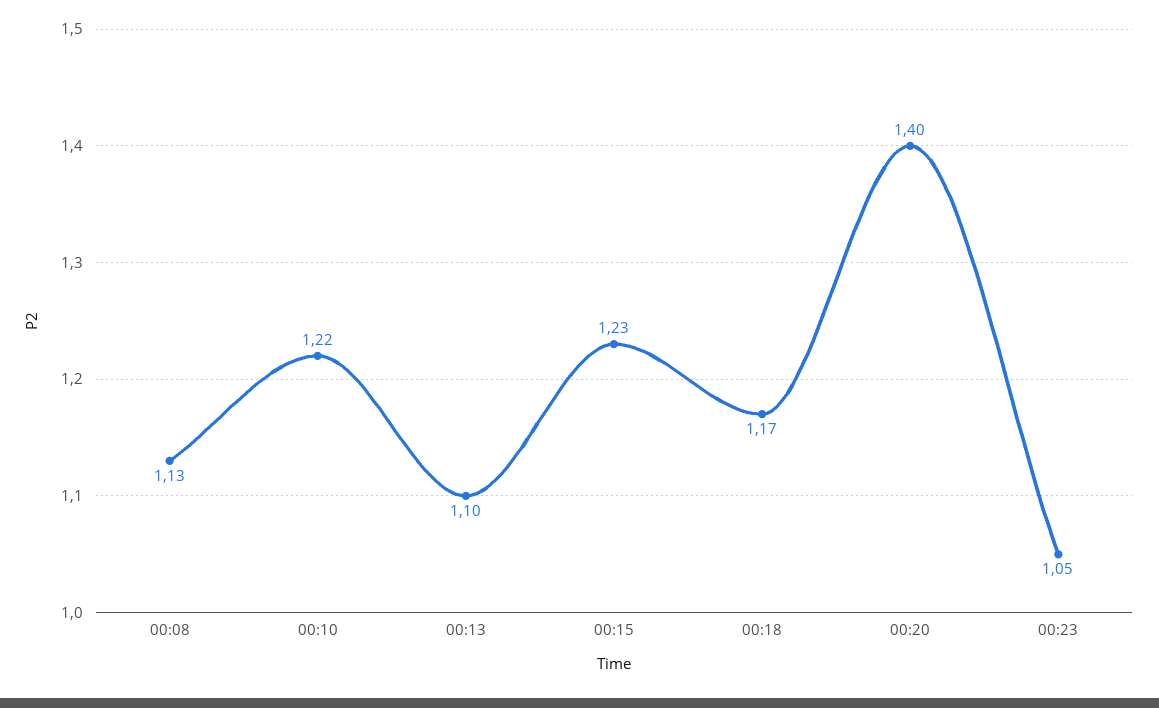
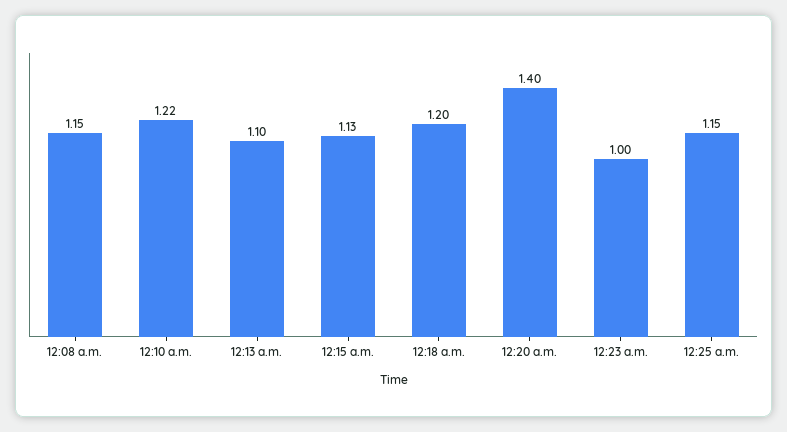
00:08: 1.13 -> 1.15
00:15: 1.23 -> 1.13
00:18: 1.17 -> 1.2
00:23: 1.05 -> 1
12:25 a.m.: none -> 1.15

